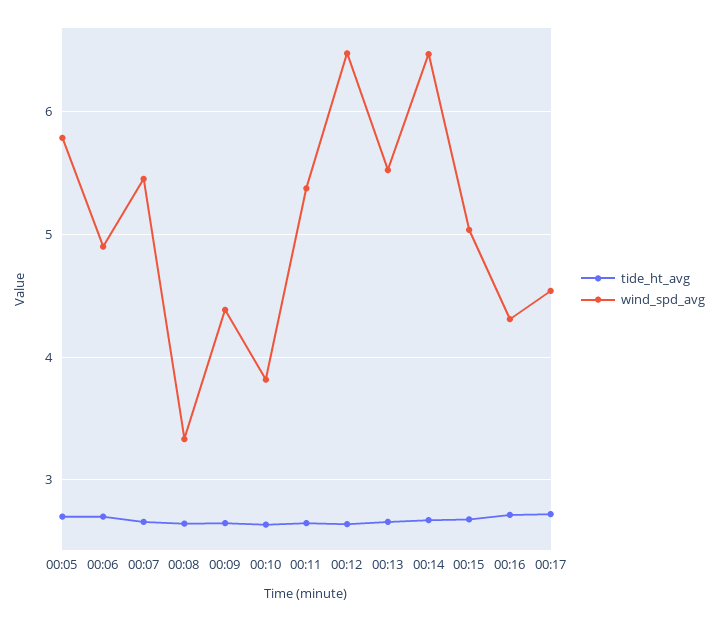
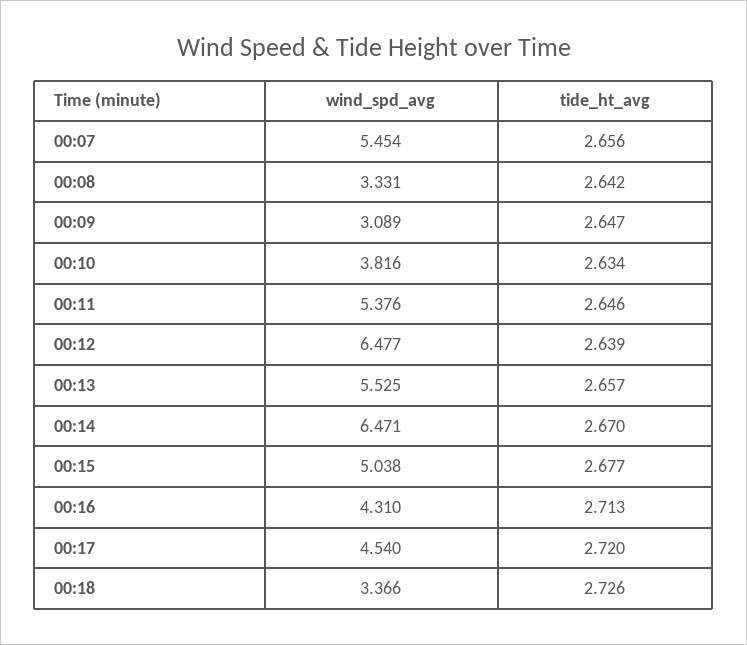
tide_ht_avg, 00:05: 2.7 -> none
wind_spd_avg, 00:05: 5.8 -> none
tide_ht_avg, 00:06: 2.7 -> none
wind_spd_avg, 00:06: 4.9 -> none
wind_spd_avg, 00:09: 4.4 -> 3.089
wind_spd_avg, 00:18: none -> 3.366
tide_ht_avg, 00:18: none -> 2.726

